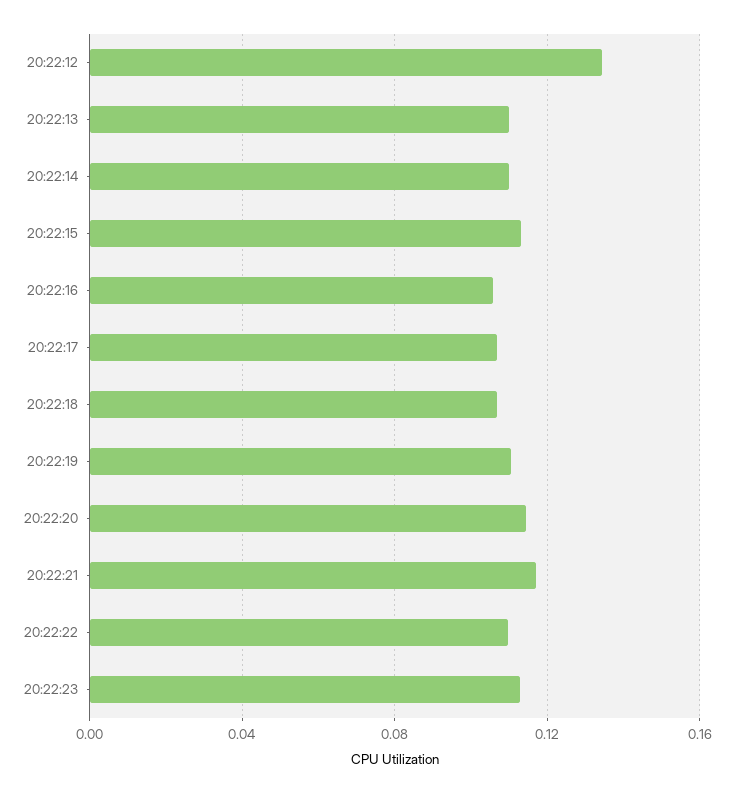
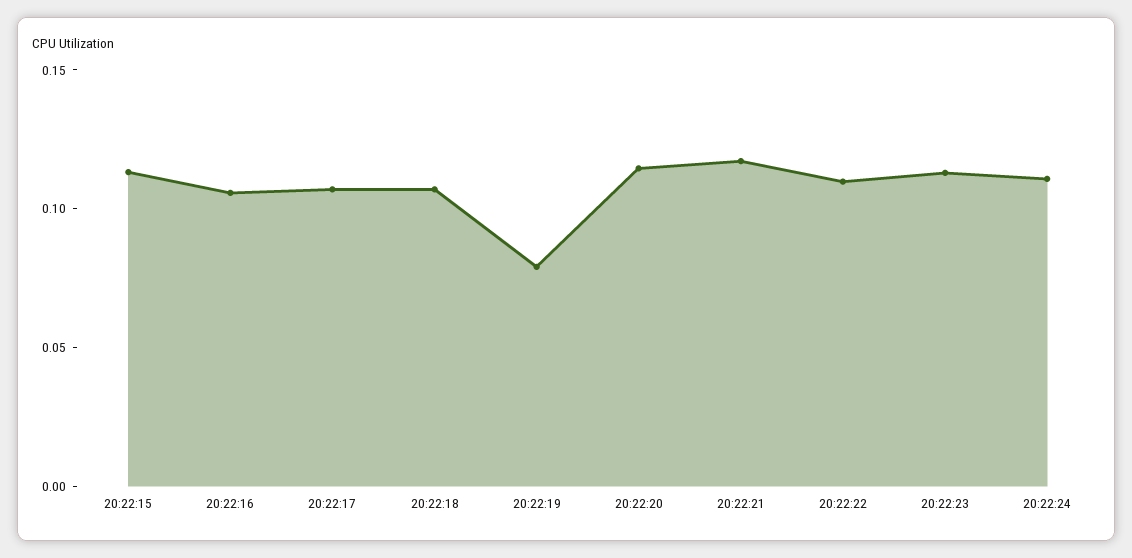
20:22:12: 0.135 -> none
20:22:13: 0.11 -> none
20:22:14: 0.11 -> none
20:22:19: 0.11 -> 0.08
20:22:24: none -> 0.11

